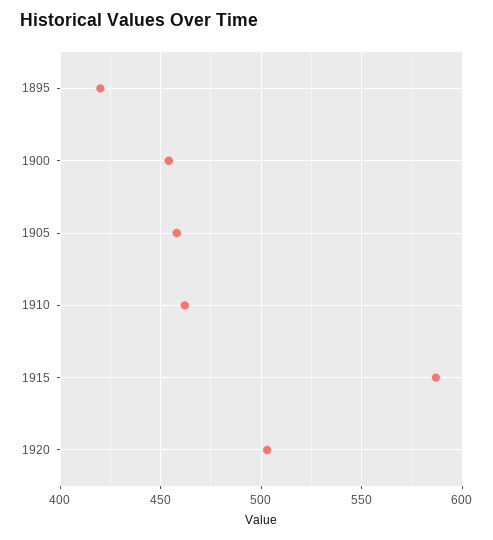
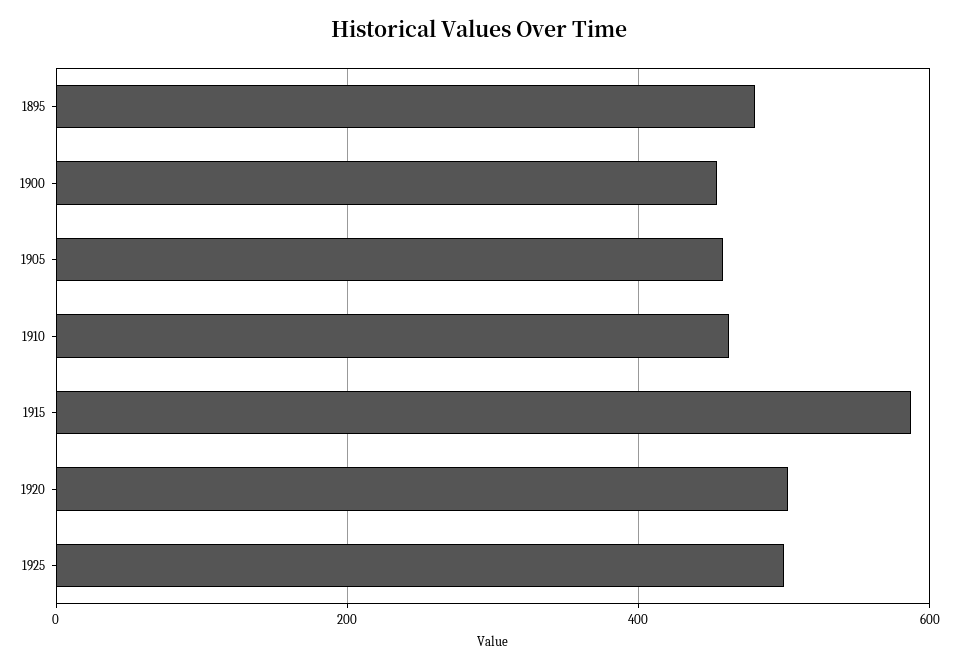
1895: 420 -> 480
1925: none -> 500

